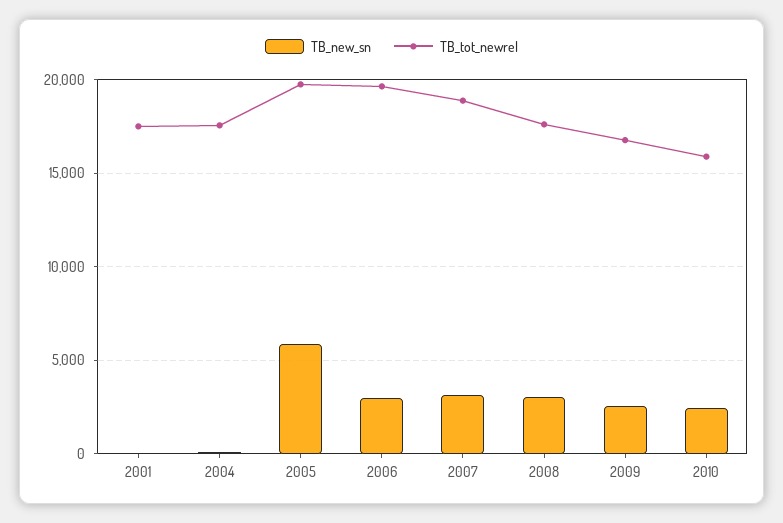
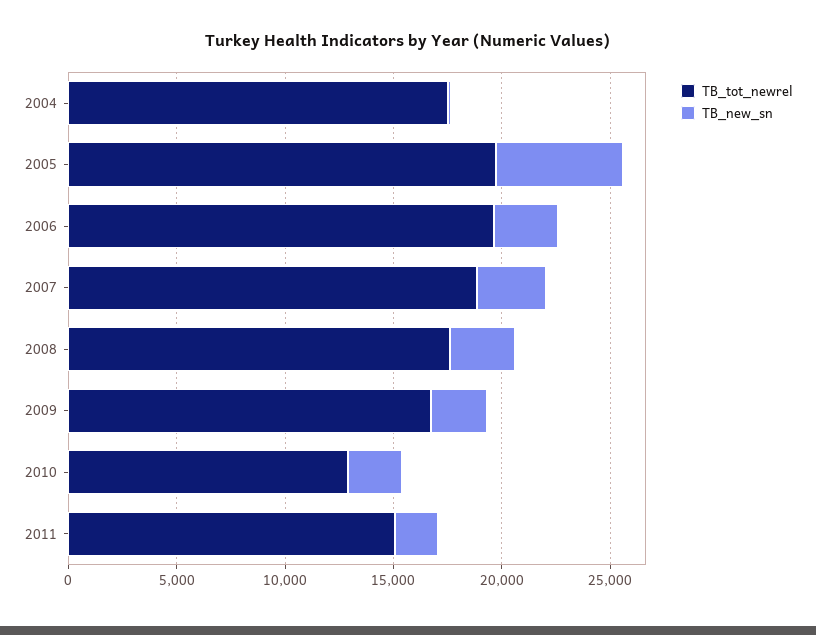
TB_new_sn, 2001: 0 -> none
TB_tot_newrel, 2001: 17500 -> none
TB_tot_newrel, 2010: 16000 -> 13000
TB_tot_newrel, 2011: none -> 15000
TB_new_sn, 2011: none -> 2000

